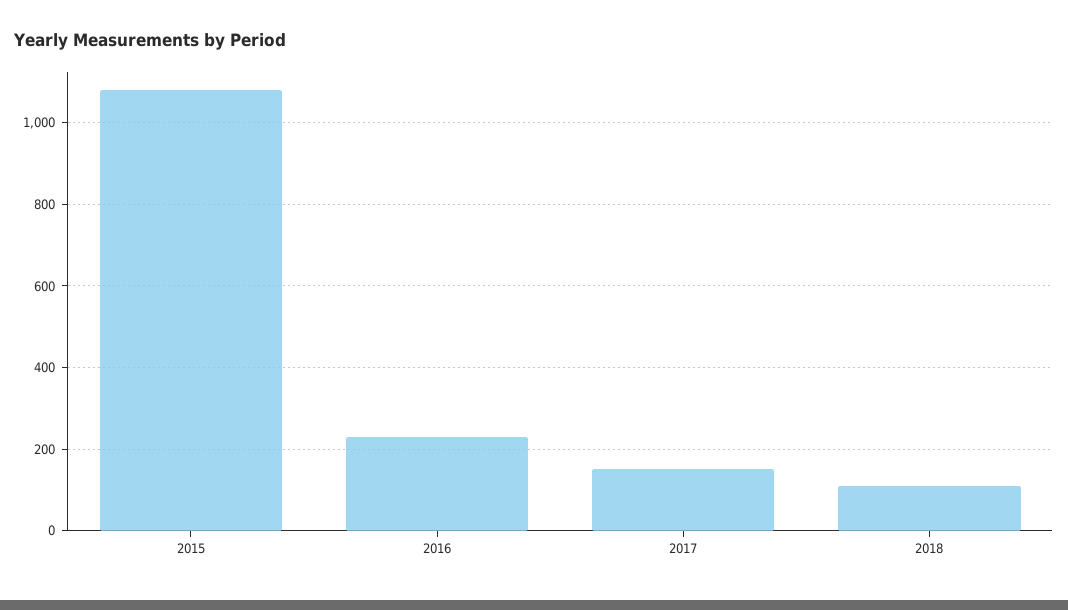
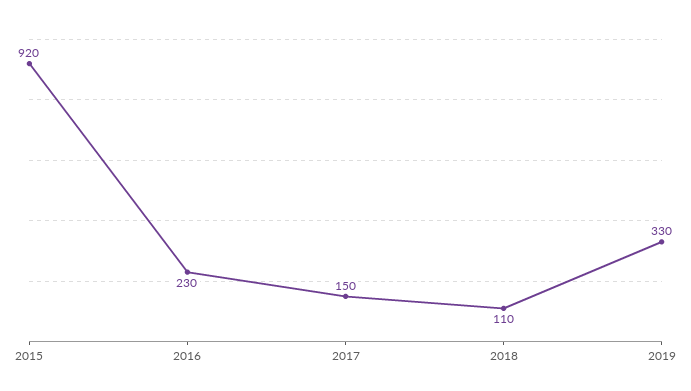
2015: 1080 -> 920
2019: none -> 330

